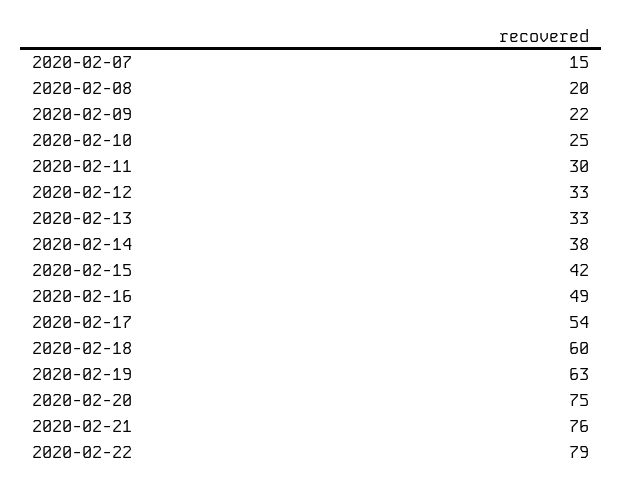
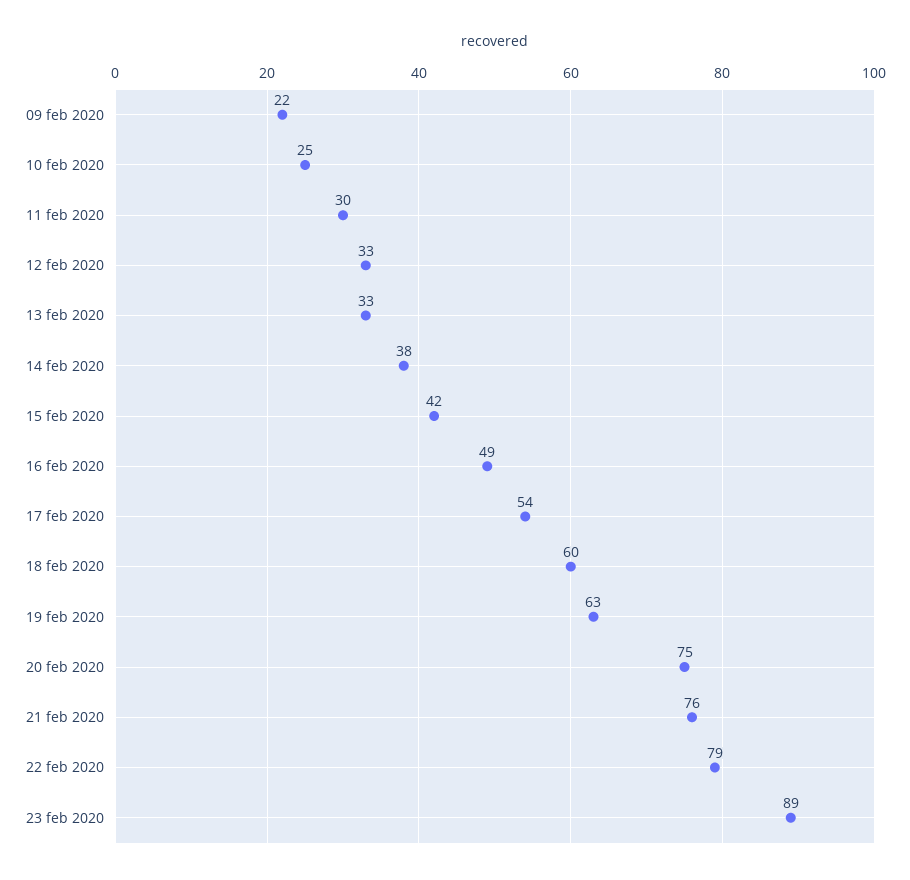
2020-02-07: 15 -> none
2020-02-08: 20 -> none
23 feb 2020: none -> 89

